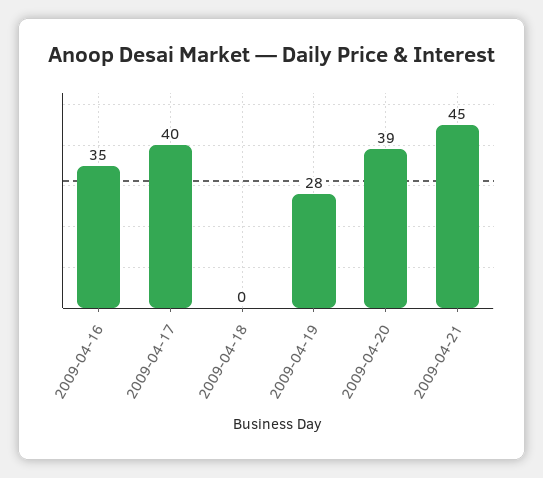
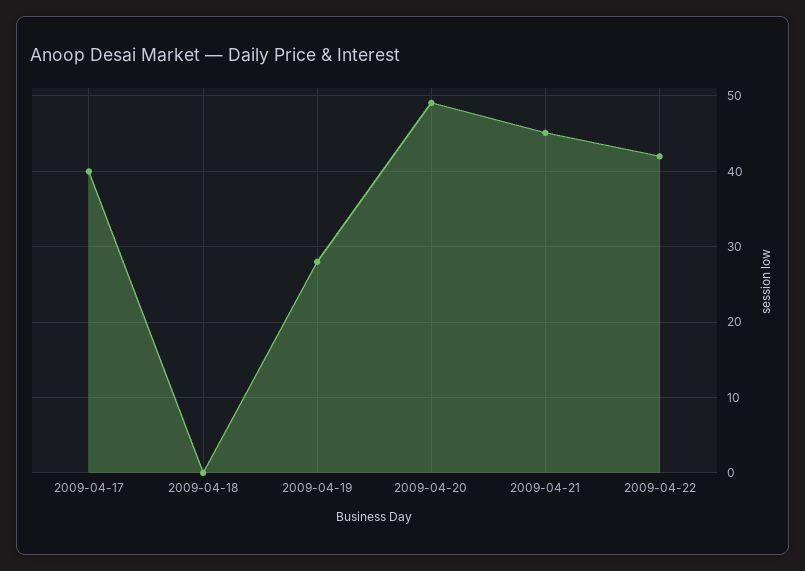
2009-04-16: 35 -> none
2009-04-20: 39 -> 49
2009-04-22: none -> 42

